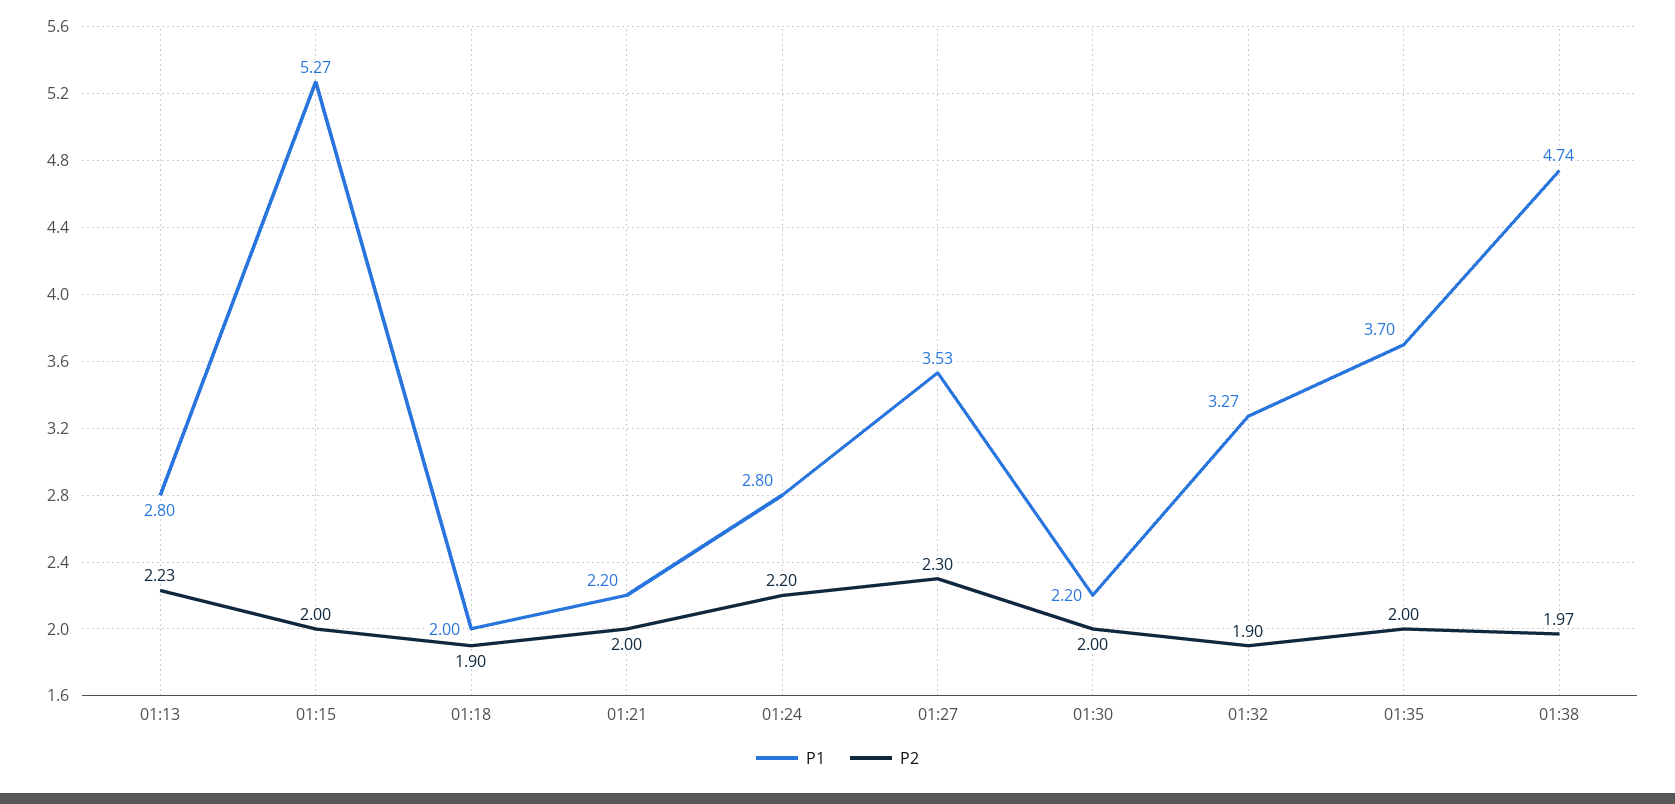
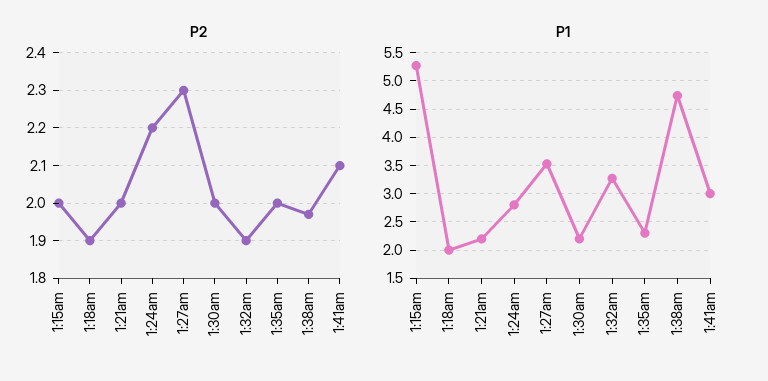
P1, 01:13: 2.8 -> none
P2, 01:13: 2.23 -> none
P1, 01:35: 3.7 -> 2.25
P2, 1:41am: none -> 2.1
P1, 1:41am: none -> 3

